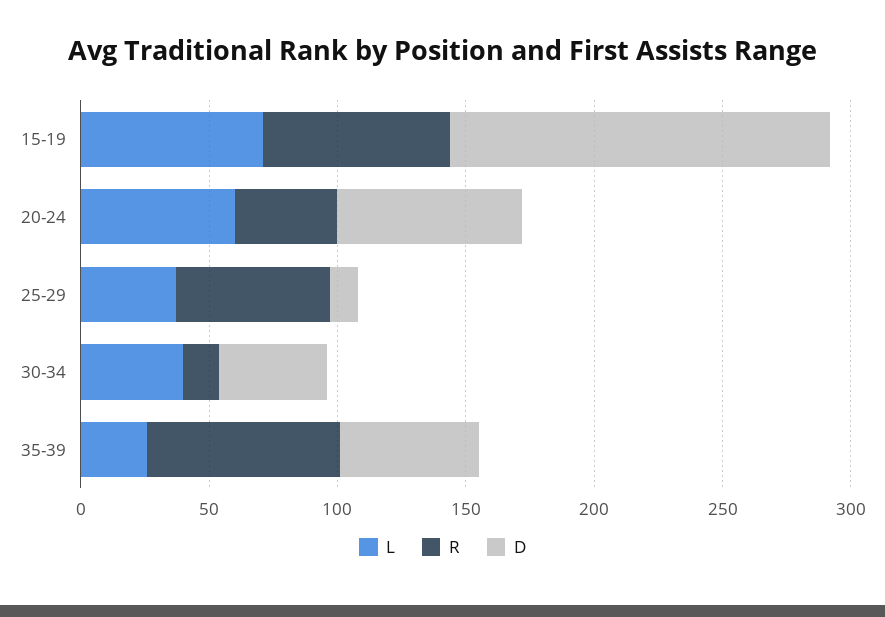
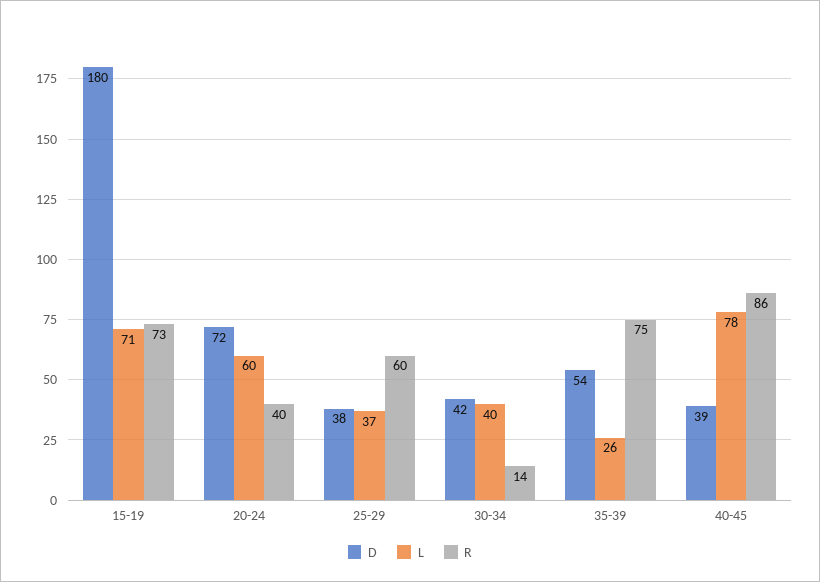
D, 15-19: 150 -> 180
D, 25-29: 10 -> 38
D, 40-45: none -> 39
L, 40-45: none -> 78
R, 40-45: none -> 86

